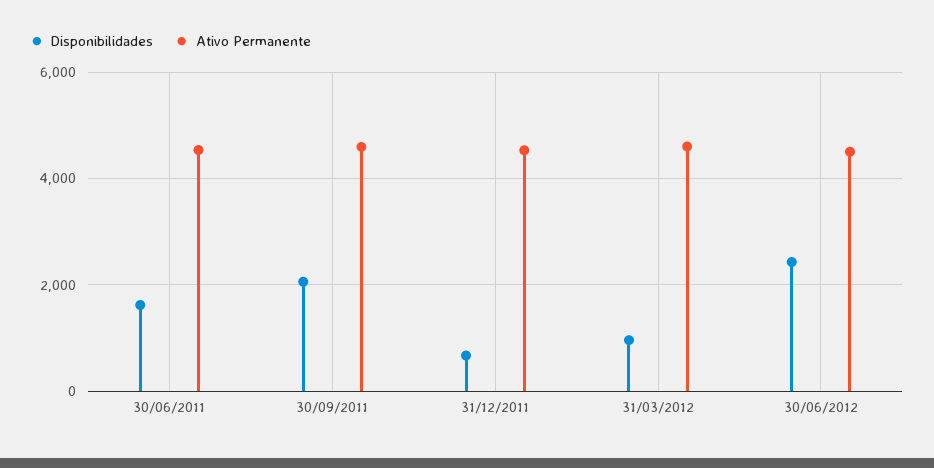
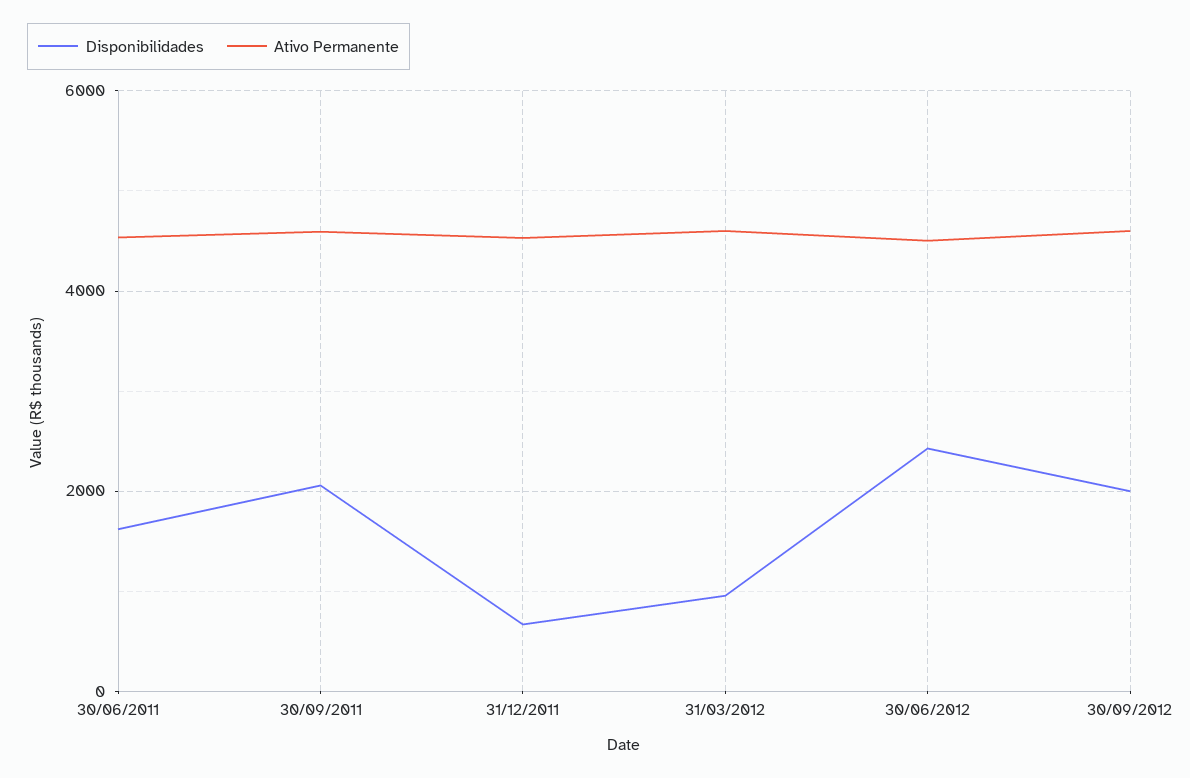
Disponibilidades, 30/09/2012: none -> 2000
Ativo Permanente, 30/09/2012: none -> 4600

